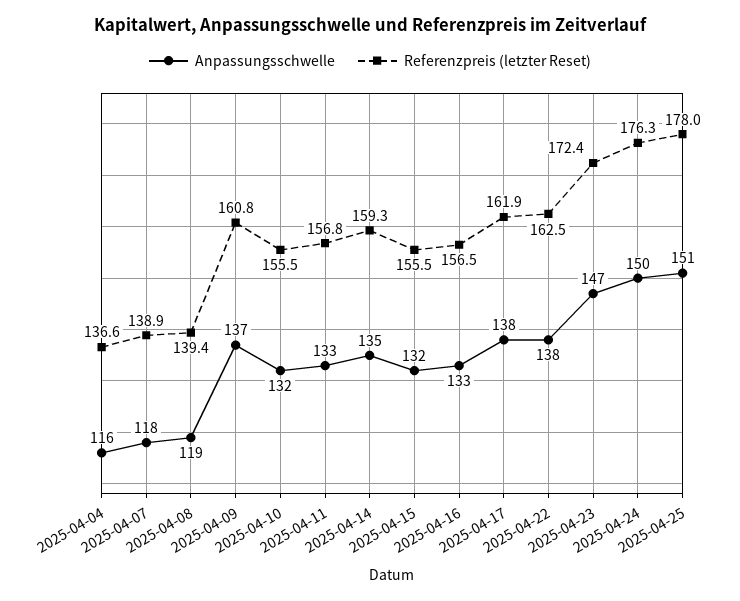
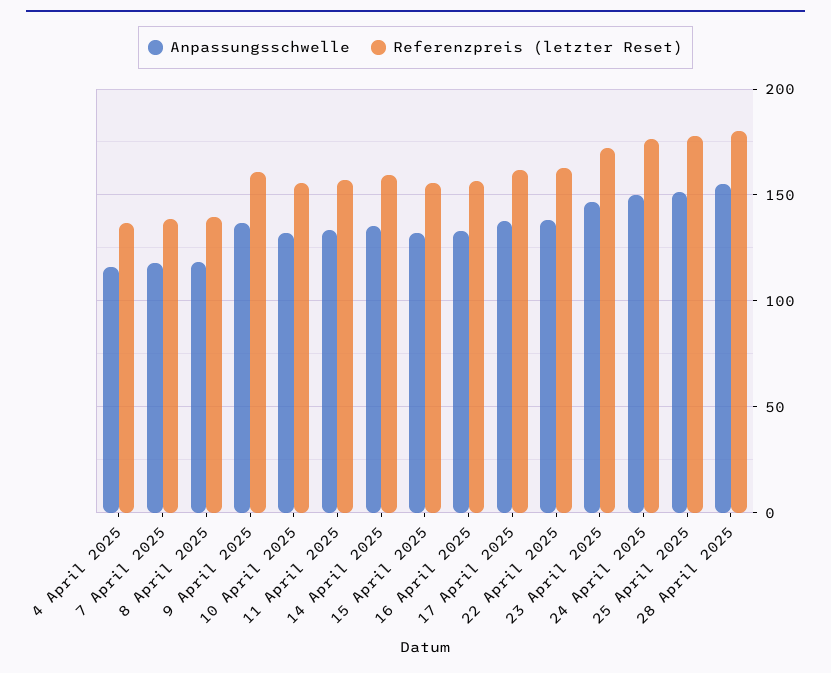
Anpassungsschwelle, 28 April 2025: none -> 155
Referenzpreis (letzter Reset), 28 April 2025: none -> 180

